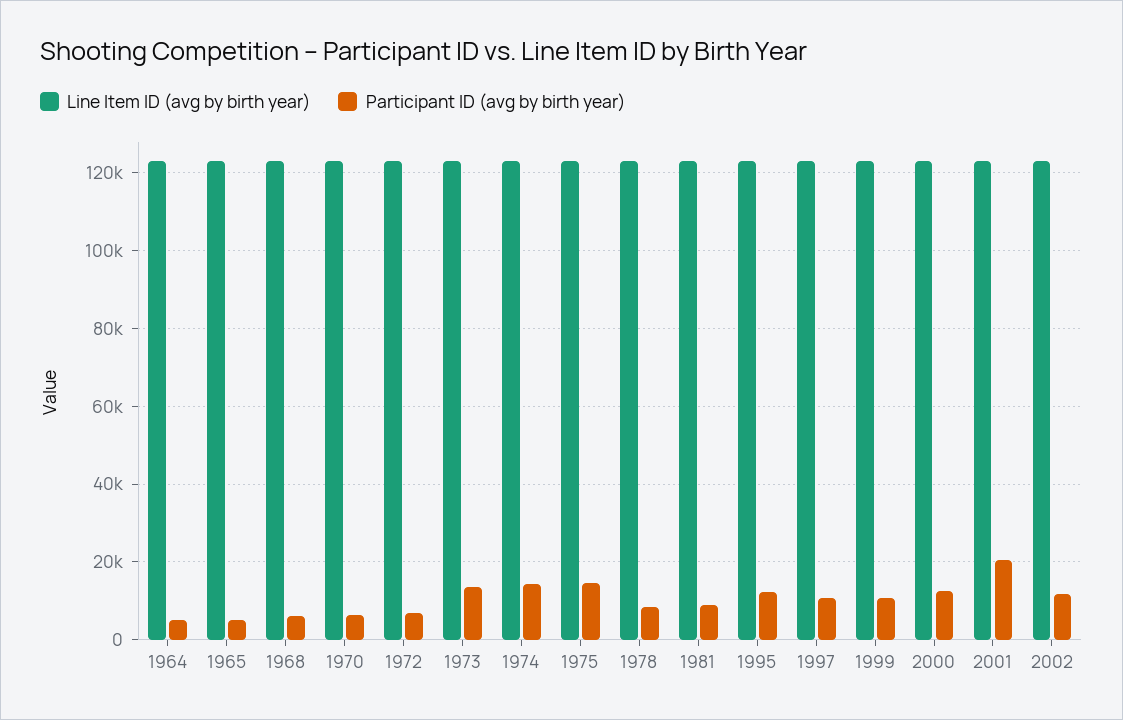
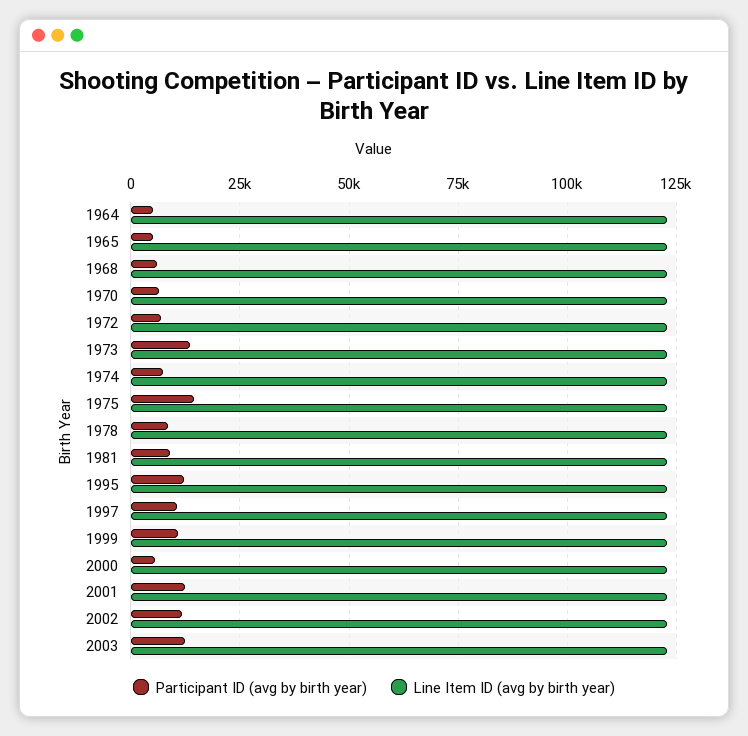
Participant ID (avg by birth year), 1974: 14000 -> 7500
Participant ID (avg by birth year), 2000: 12000 -> 5000
Participant ID (avg by birth year), 2001: 20000 -> 12500
Participant ID (avg by birth year), 2003: none -> 12500
Line Item ID (avg by birth year), 2003: none -> 122500

